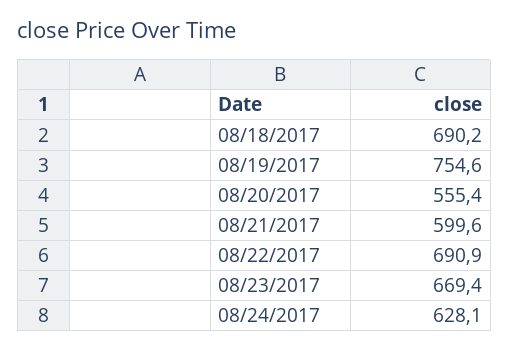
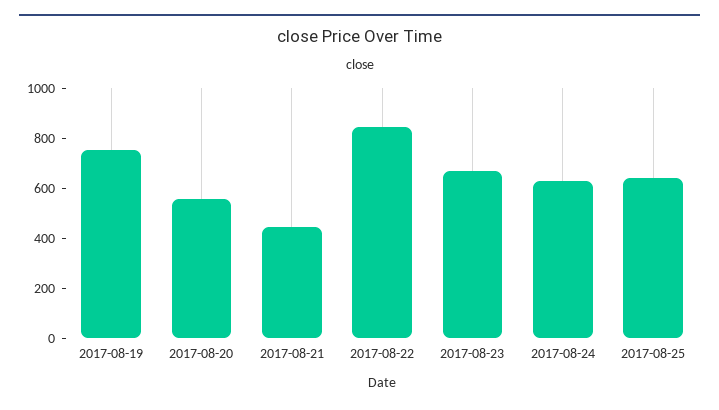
08/18/2017: 690.2 -> none
08/21/2017: 599.6 -> 450
08/22/2017: 690.9 -> 850
2017-08-25: none -> 650

